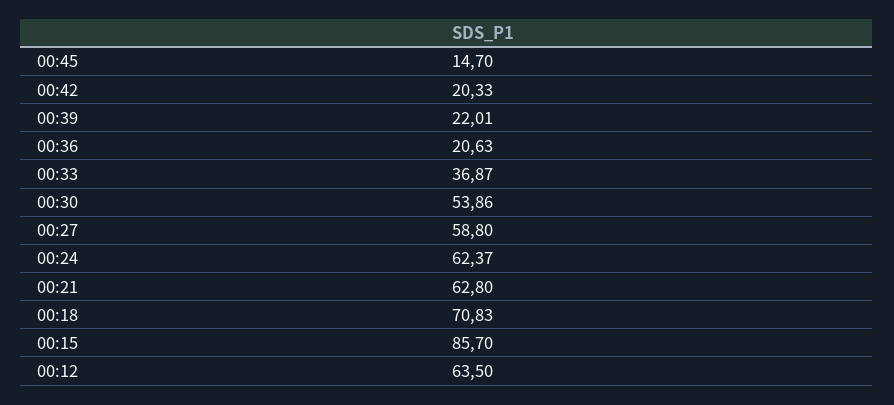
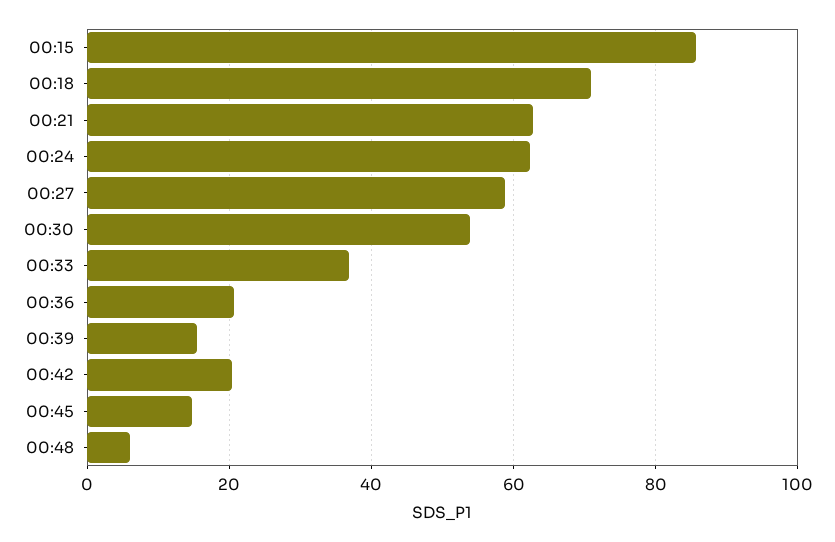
00:39: 22.01 -> 16
00:12: 63.5 -> none
00:48: none -> 6

